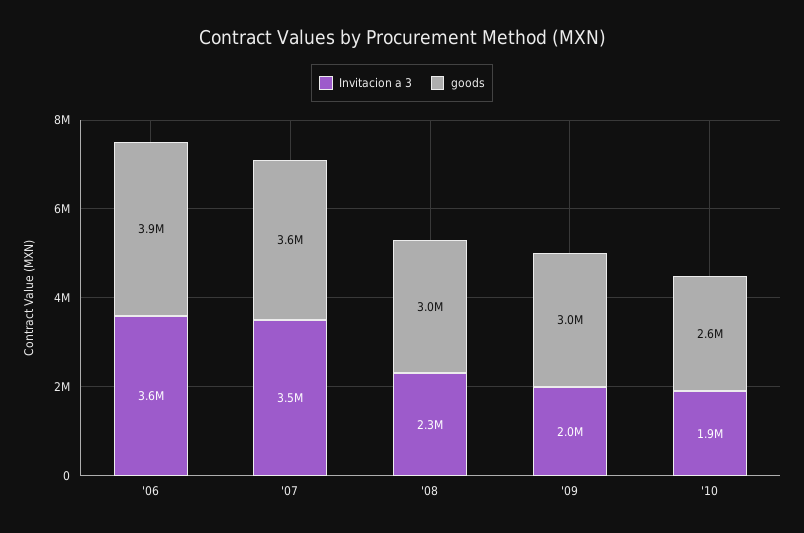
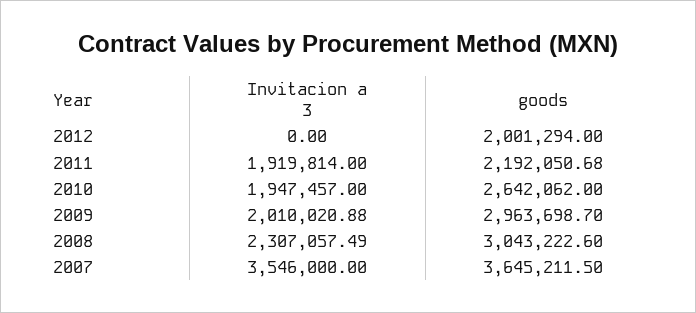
Invitacion a 3, '06: 3600000 -> none
goods, '06: 3900000 -> none
Invitacion a 3, 2012: none -> 0
goods, 2012: none -> 2001294
Invitacion a 3, 2011: none -> 1919814
goods, 2011: none -> 2192050.68

